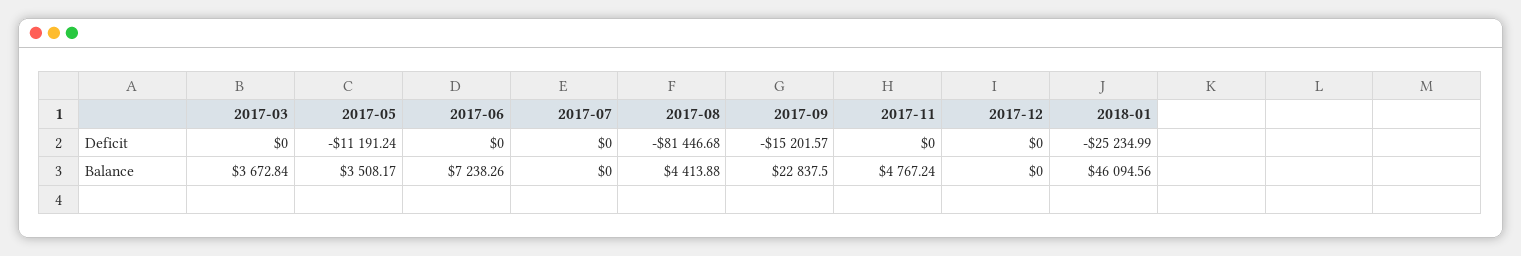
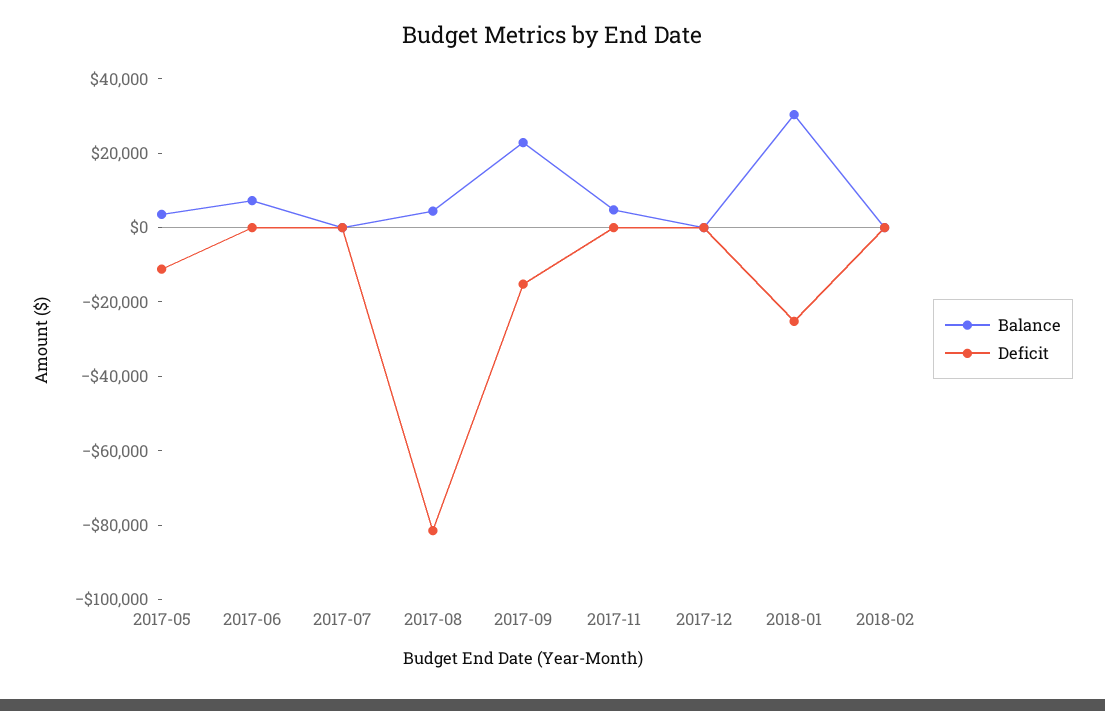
Deficit, 2017-03: 0 -> none
Balance, 2017-03: 3672.84 -> none
Balance, 2018-01: 46094.56 -> 30000
Balance, 2018-02: none -> 0
Deficit, 2018-02: none -> 0

